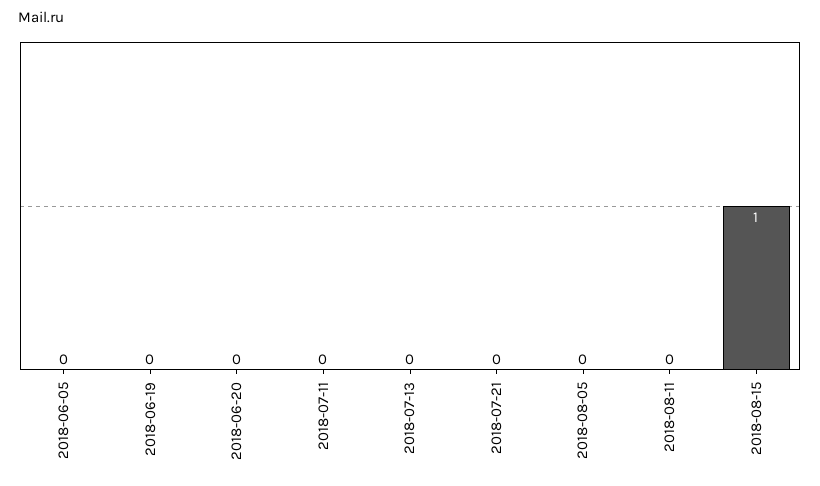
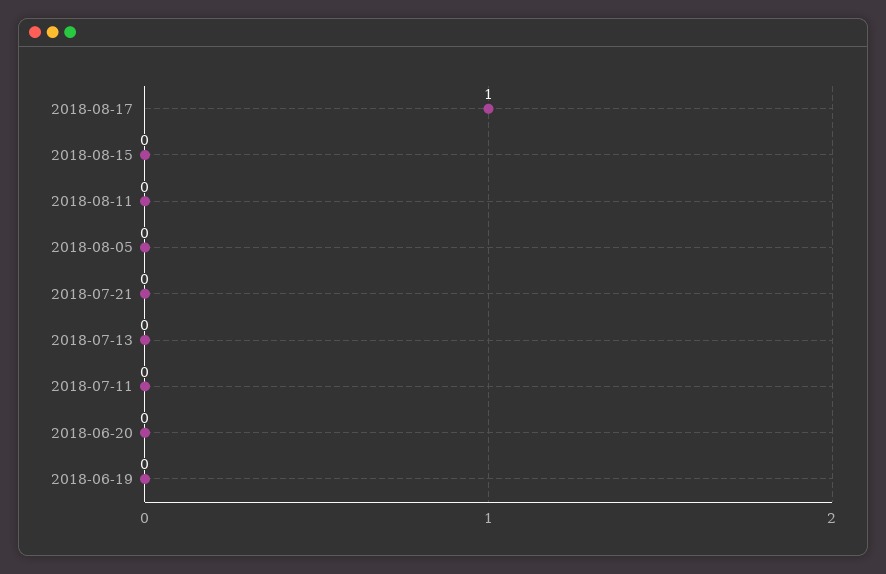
2018-06-05: 0 -> none
2018-08-15: 1 -> 0
2018-08-17: none -> 1

